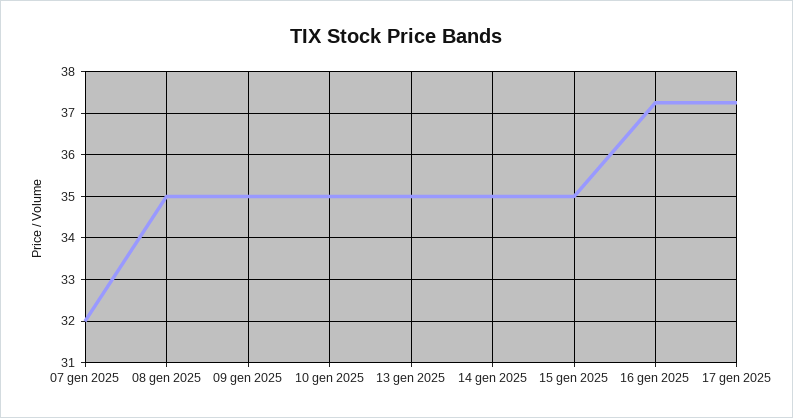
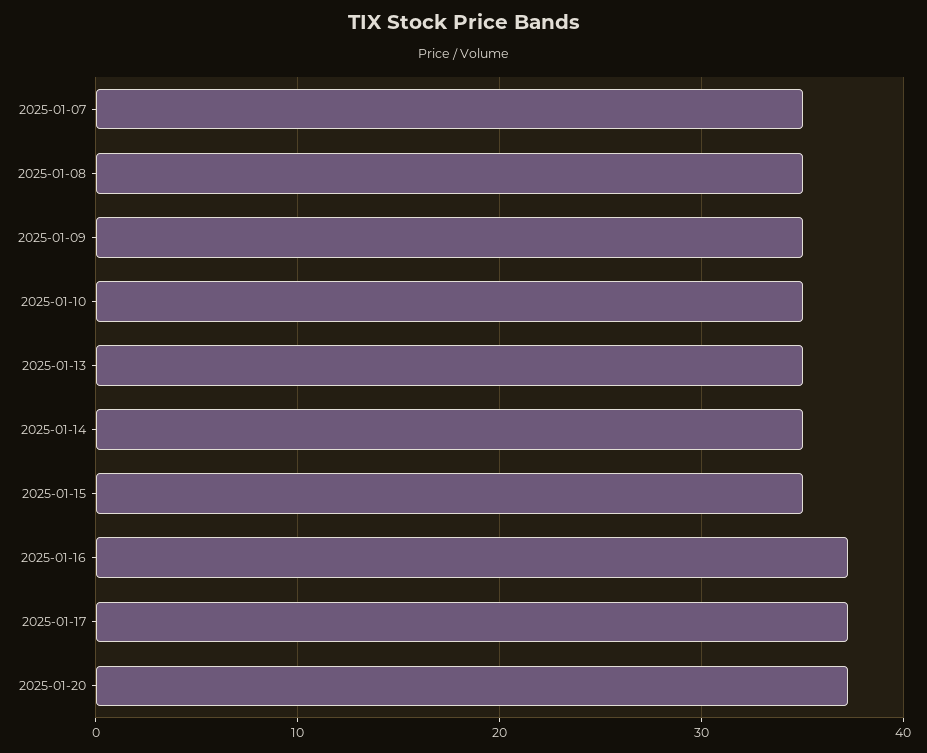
07 gen 2025: 32 -> 35
2025-01-20: none -> 37

